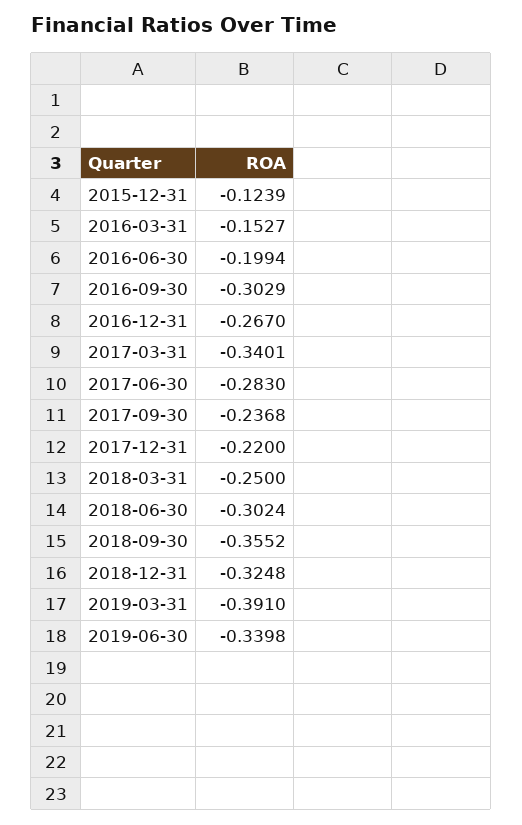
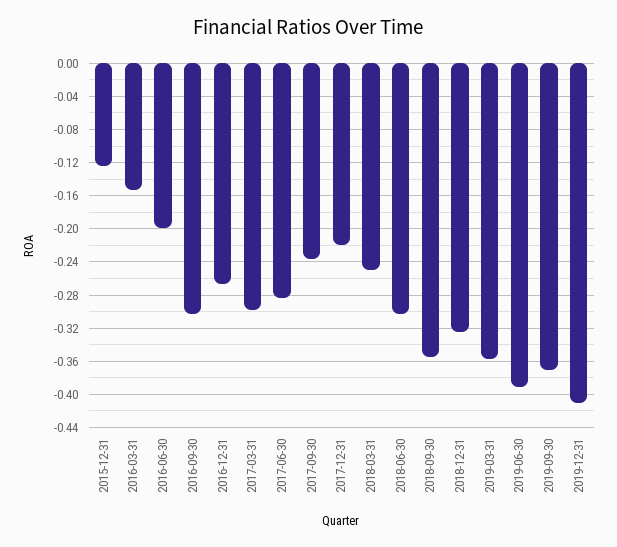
2017-03-31: -0.3401 -> -0.3
2019-03-31: -0.391 -> -0.36
2019-06-30: -0.3398 -> -0.39
2019-09-30: none -> -0.37
2019-12-31: none -> -0.41

